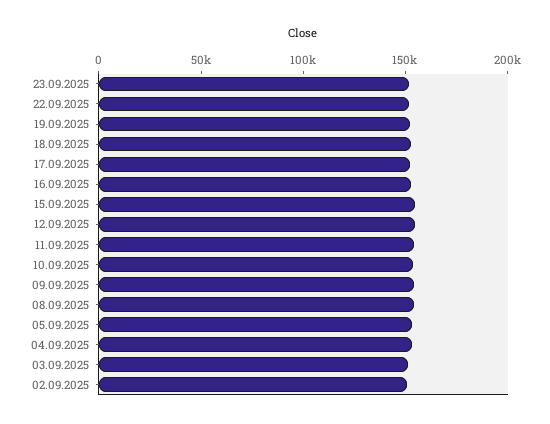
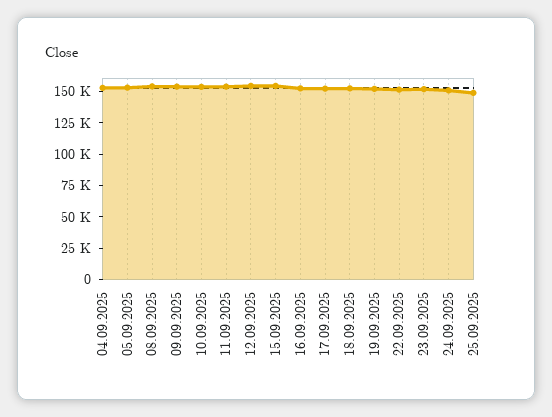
03.09.2025: 150000 -> none
02.09.2025: 150000 -> none
24.09.2025: none -> 150000
25.09.2025: none -> 150000

